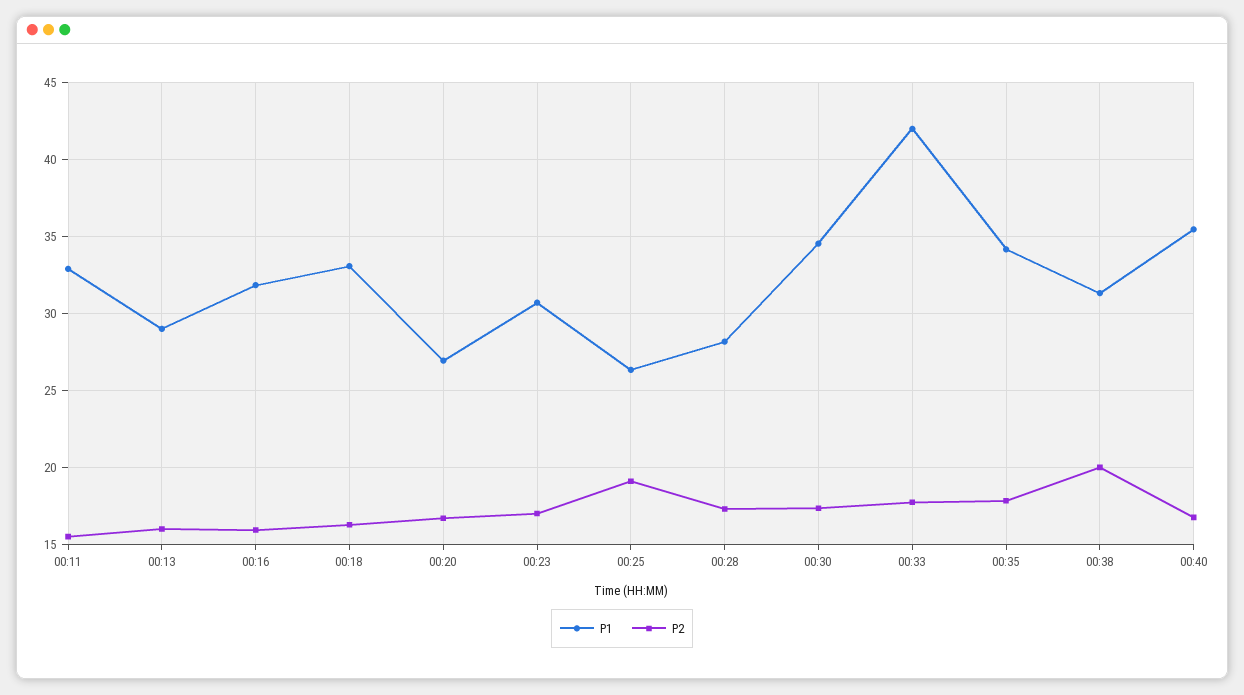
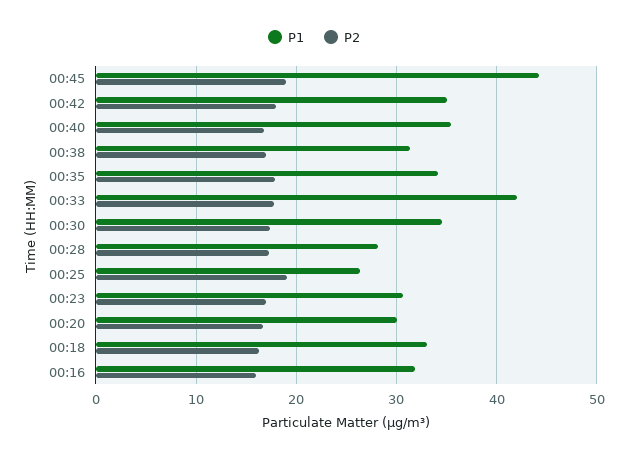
P1, 00:11: 33 -> none
P2, 00:11: 15.5 -> none
P1, 00:13: 29 -> none
P2, 00:13: 16 -> none
P1, 00:20: 27 -> 30
P2, 00:38: 20 -> 17
P1, 00:45: none -> 44
P2, 00:45: none -> 19
P1, 00:42: none -> 35
P2, 00:42: none -> 18

